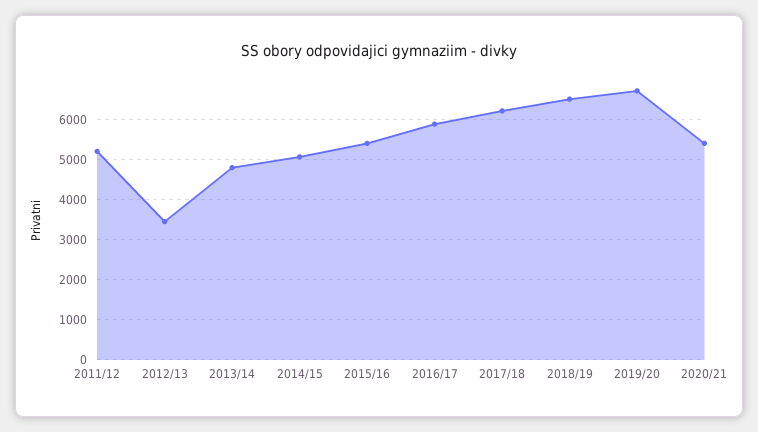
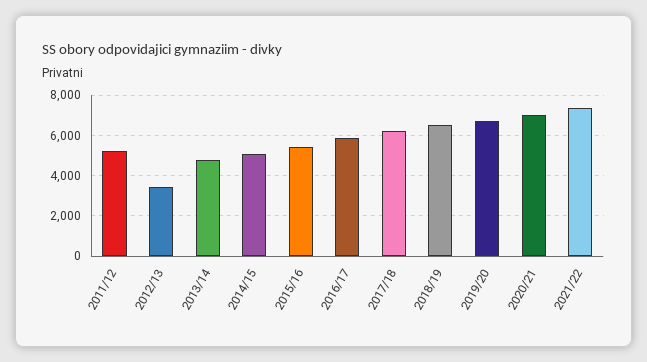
2020/21: 5400 -> 7000
2021/22: none -> 7500

